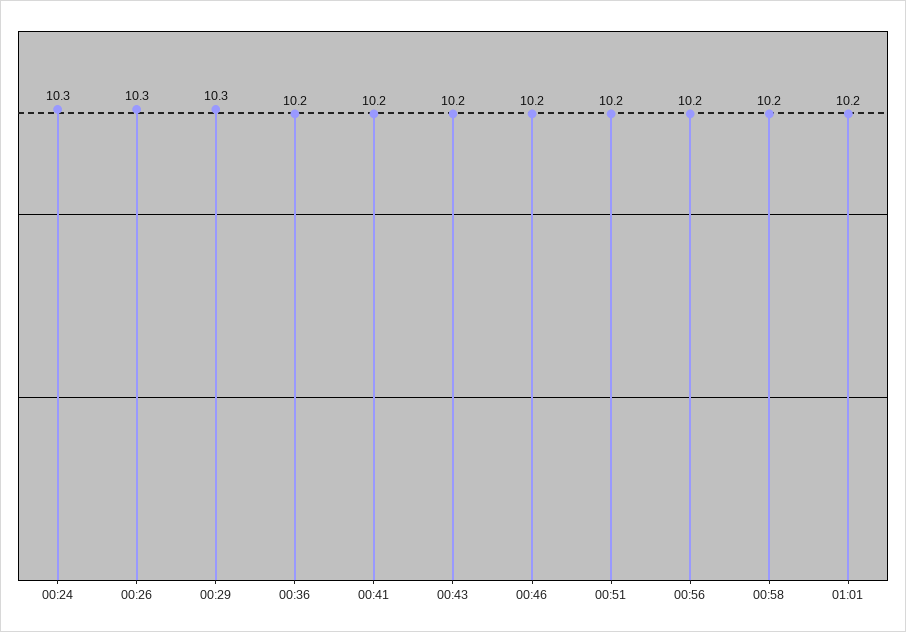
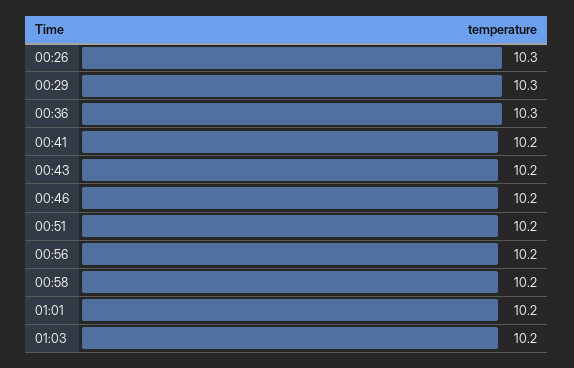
00:24: 10.3 -> none
00:36: 10.2 -> 10.3
01:03: none -> 10.2

